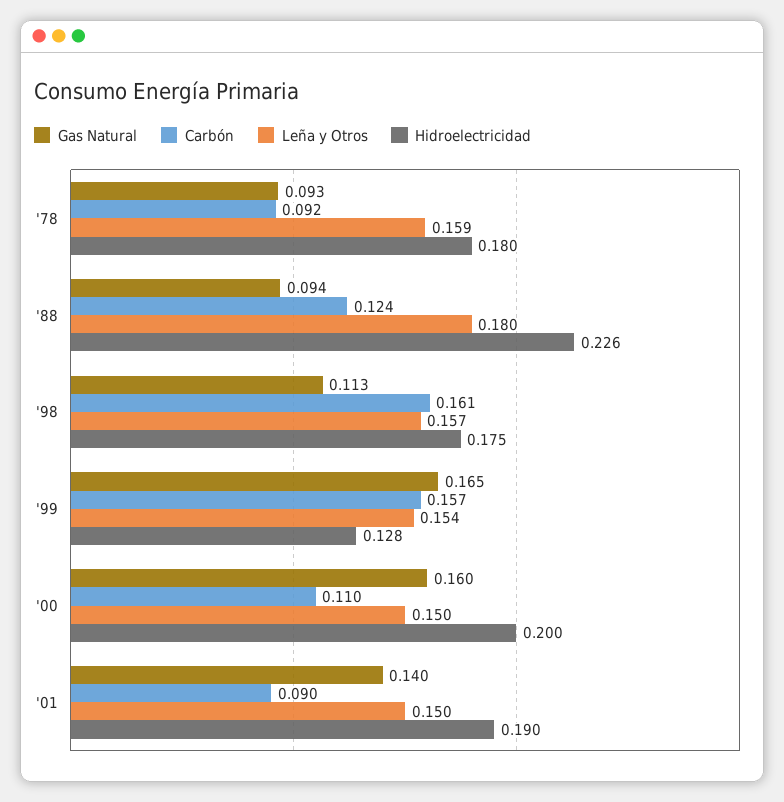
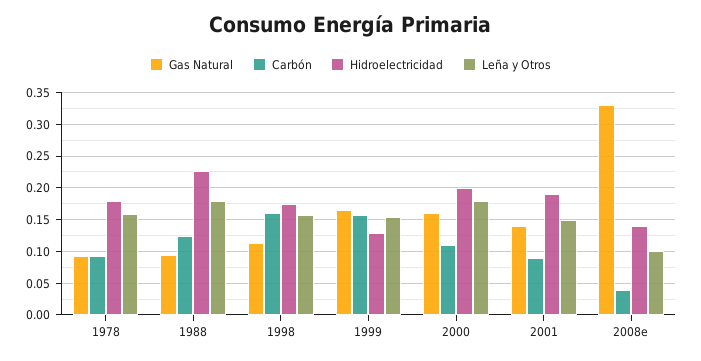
Leña y Otros, '00: 0.15 -> 0.18
Gas Natural, 2008e: none -> 0.33
Carbón, 2008e: none -> 0.04
Hidroelectricidad, 2008e: none -> 0.14
Leña y Otros, 2008e: none -> 0.1

